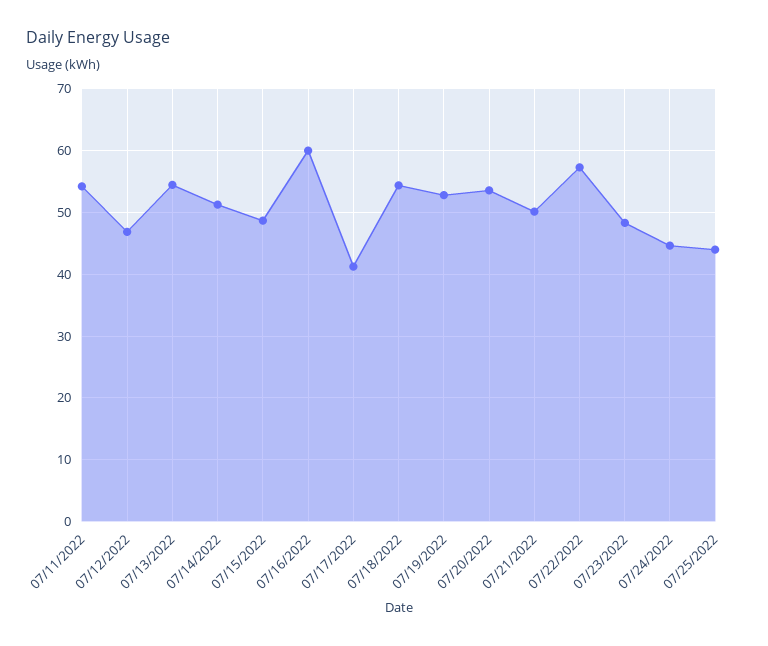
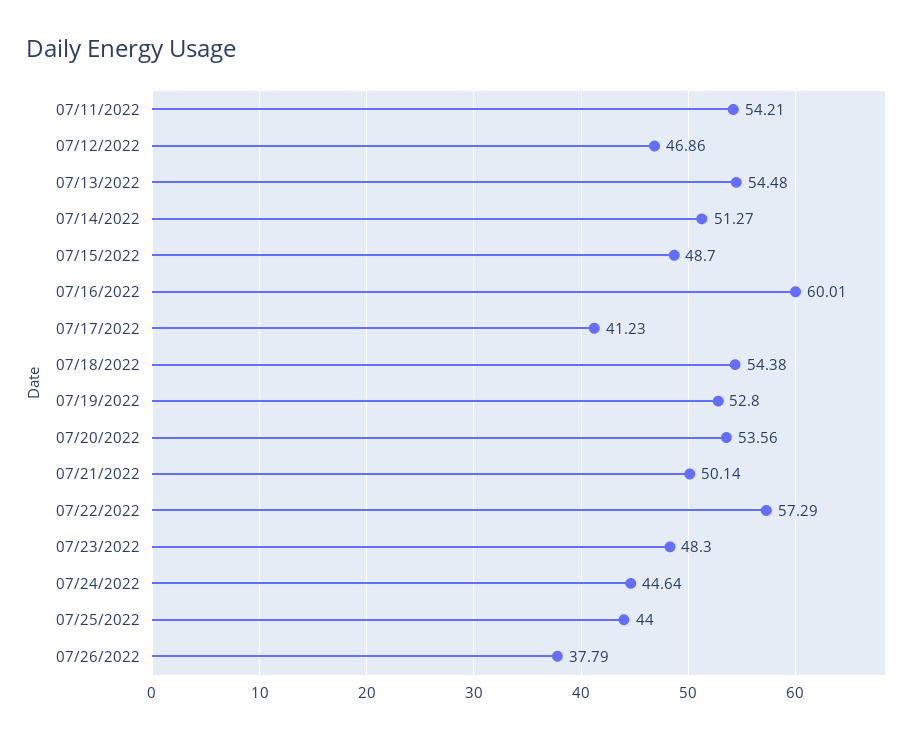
07/26/2022: none -> 37.79

